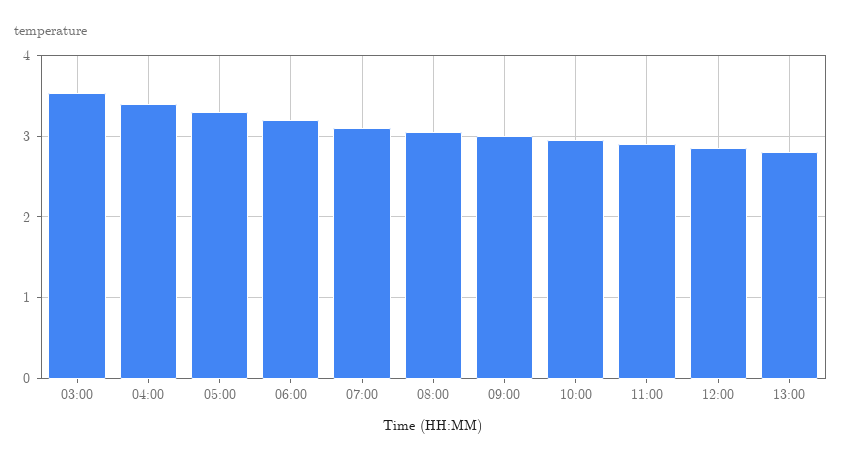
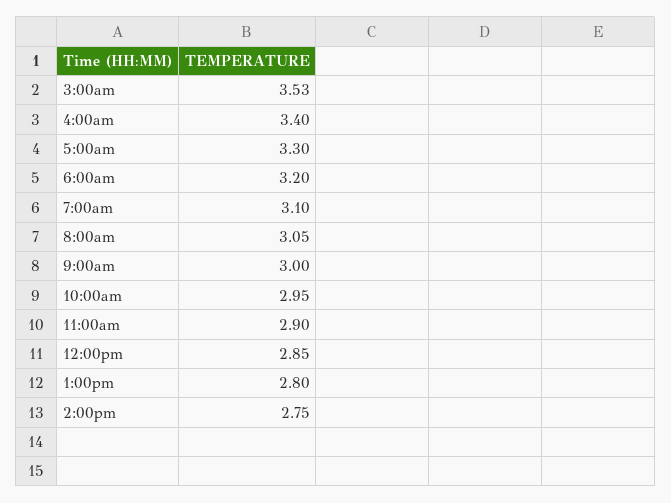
2:00pm: none -> 2.75

